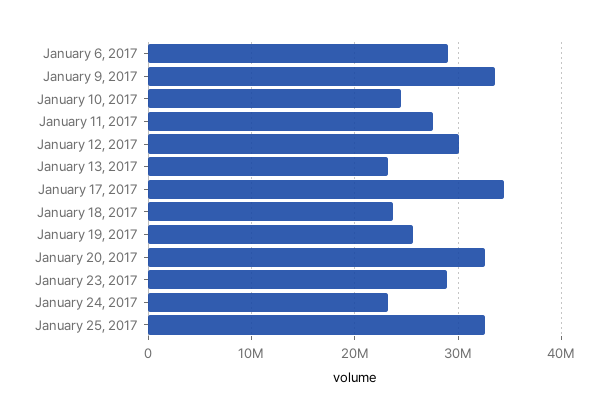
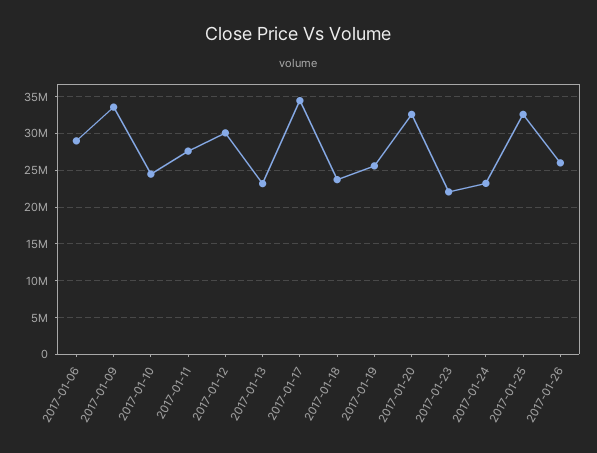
January 23, 2017: 29000000 -> 22000000
2017-01-26: none -> 26000000

